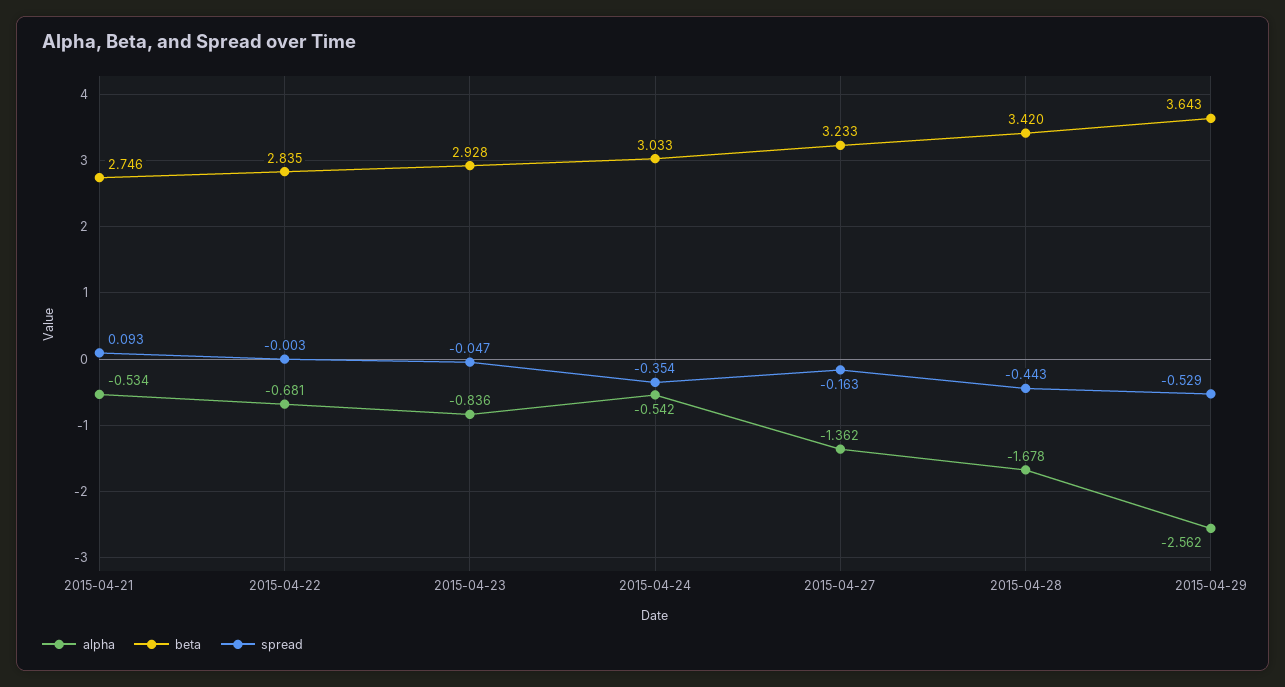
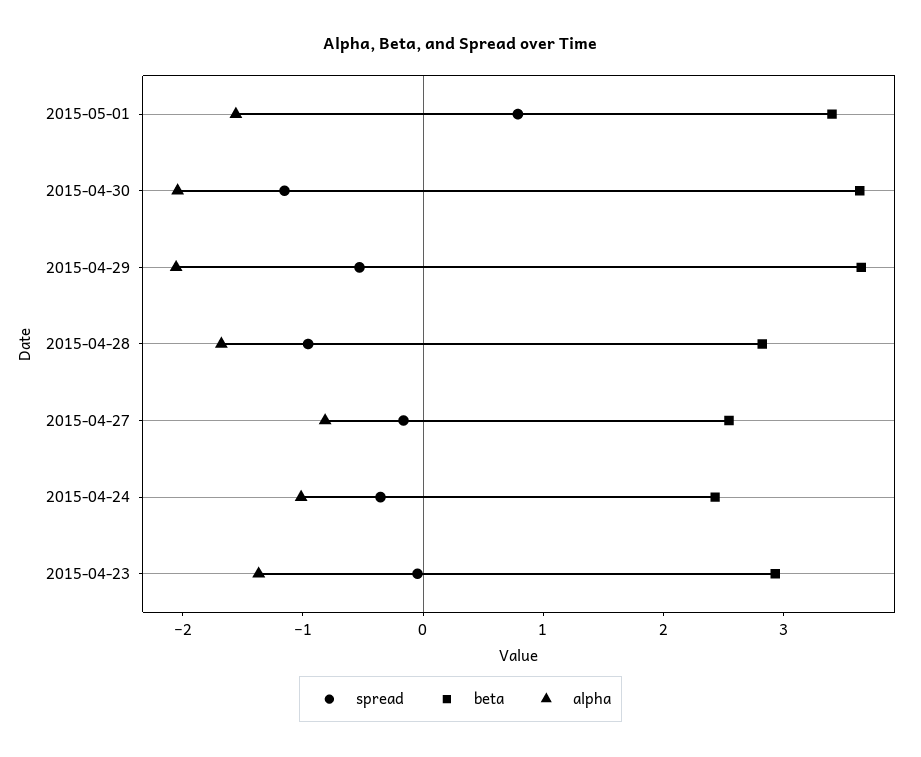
alpha, 2015-04-21: -0.534 -> none
beta, 2015-04-21: 2.746 -> none
spread, 2015-04-21: 0.093 -> none
alpha, 2015-04-22: -0.681 -> none
beta, 2015-04-22: 2.835 -> none
spread, 2015-04-22: -0.003 -> none
alpha, 2015-04-23: -0.836 -> -1.4
alpha, 2015-04-24: -0.542 -> -1
beta, 2015-04-24: 3.033 -> 2.4
alpha, 2015-04-27: -1.362 -> -0.8
beta, 2015-04-27: 3.233 -> 2.6
beta, 2015-04-28: 3.42 -> 2.8
spread, 2015-04-28: -0.443 -> -1
alpha, 2015-04-29: -2.562 -> -2
spread, 2015-05-01: none -> 0.8
beta, 2015-05-01: none -> 3.4
alpha, 2015-05-01: none -> -1.6
spread, 2015-04-30: none -> -1.2
beta, 2015-04-30: none -> 3.6
alpha, 2015-04-30: none -> -2

